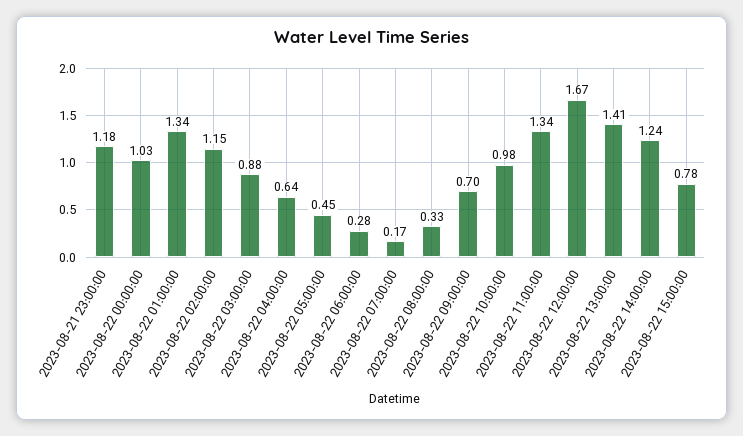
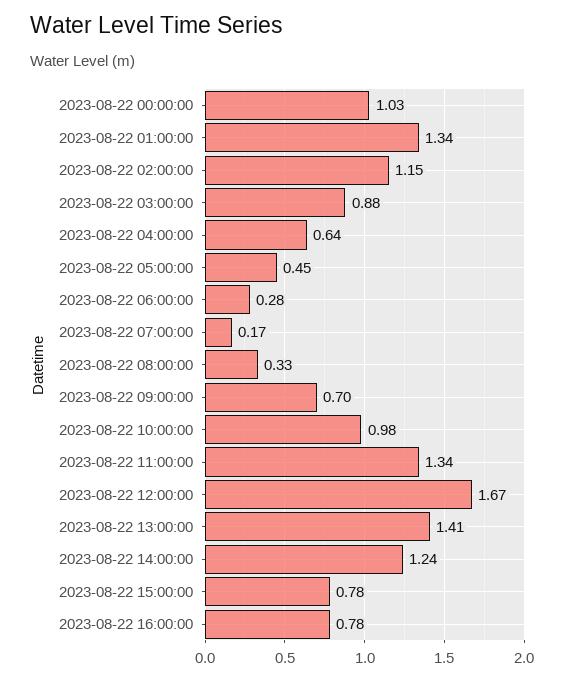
2023-08-21 23:00:00: 1.18 -> none
2023-08-22 16:00:00: none -> 0.78

